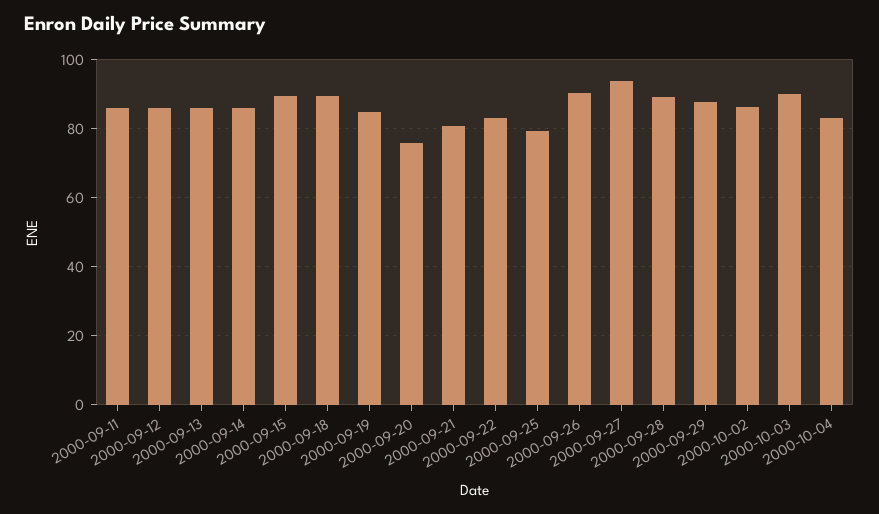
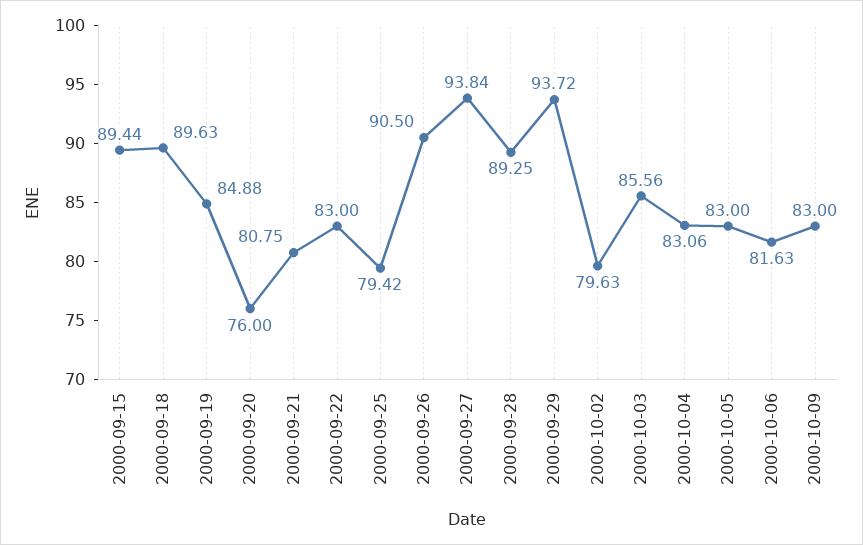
2000-09-11: 86 -> none
2000-09-12: 86 -> none
2000-09-13: 86 -> none
2000-09-14: 86 -> none
2000-09-29: 88 -> 93.72
2000-10-02: 86 -> 79.63
2000-10-03: 90 -> 85.56
2000-10-05: none -> 83
2000-10-06: none -> 81.63
2000-10-09: none -> 83

